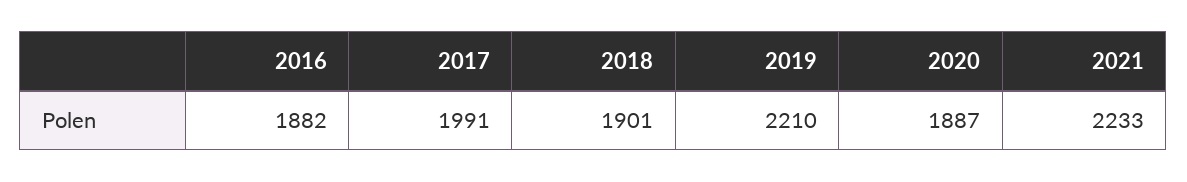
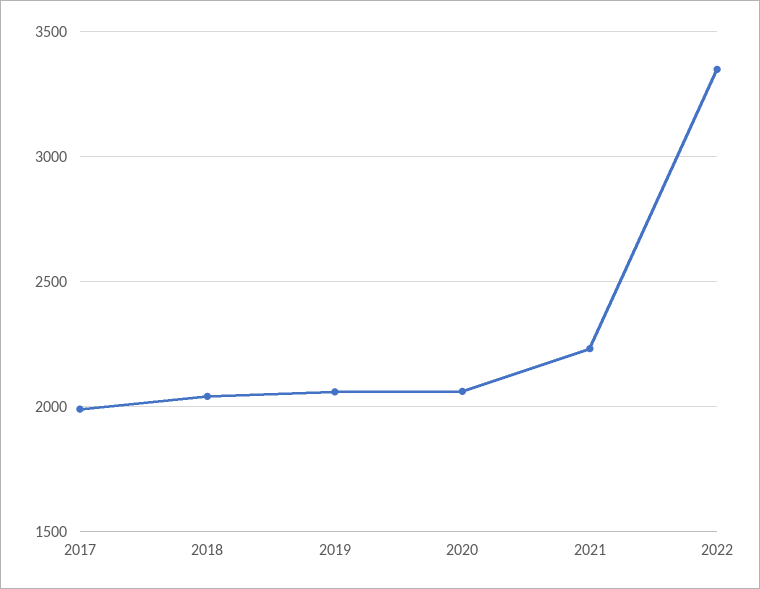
2016: 1882 -> none
2018: 1901 -> 2050
2019: 2210 -> 2050
2020: 1887 -> 2050
2022: none -> 3350

